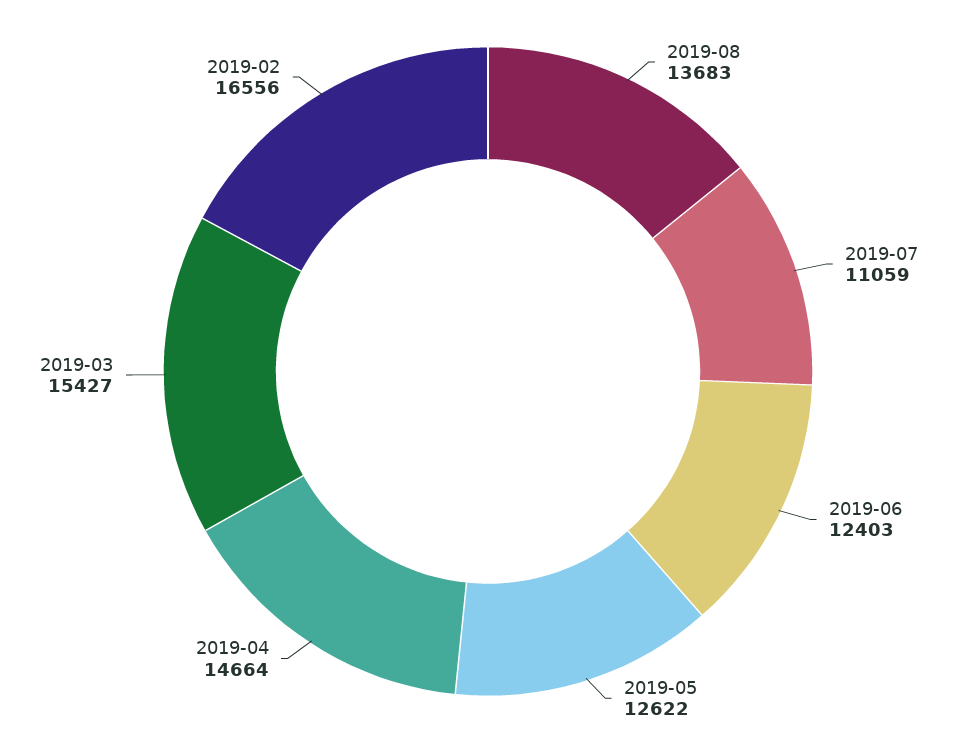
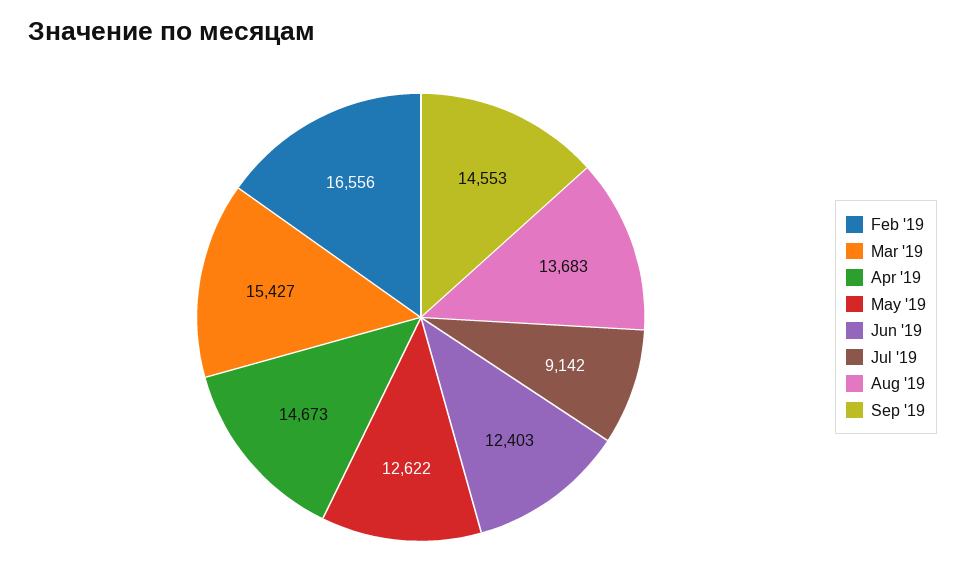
2019-07: 11059 -> 9142
2019-04: 14664 -> 14673
Sep '19: none -> 14553

